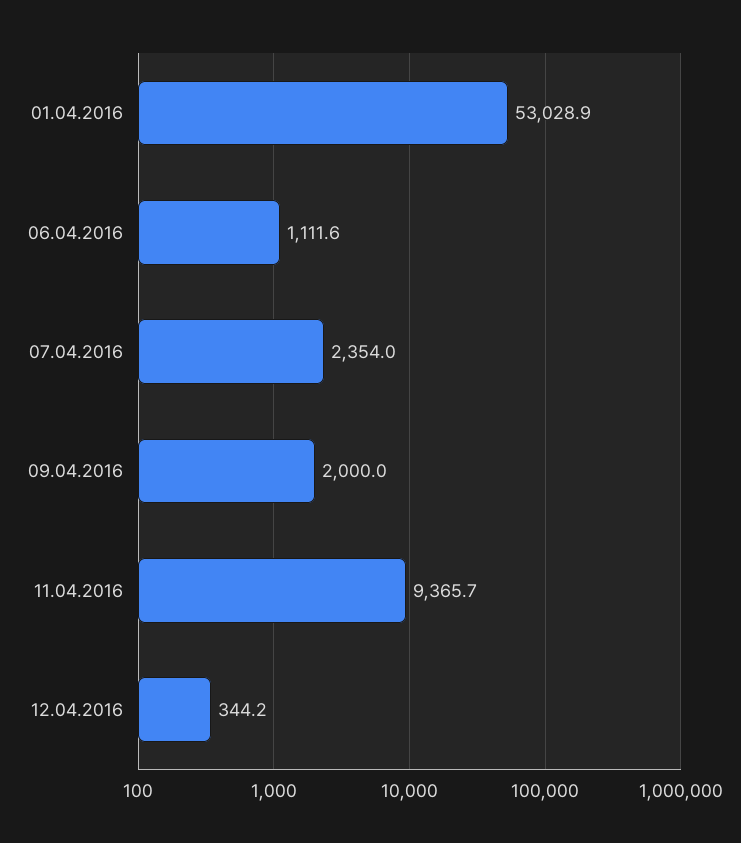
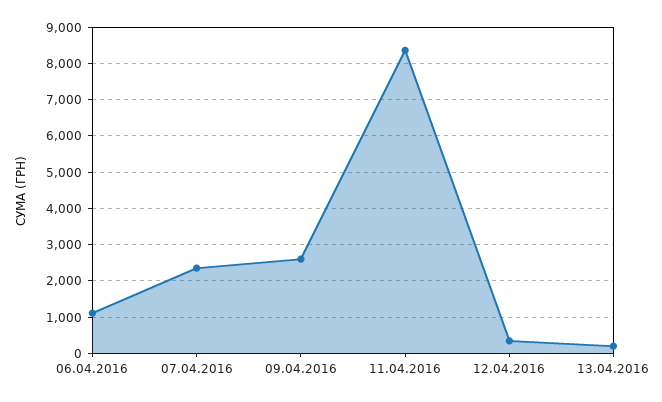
01.04.2016: 53028.9 -> none
09.04.2016: 2000 -> 2600
11.04.2016: 9365.7 -> 8400
13.04.2016: none -> 200

